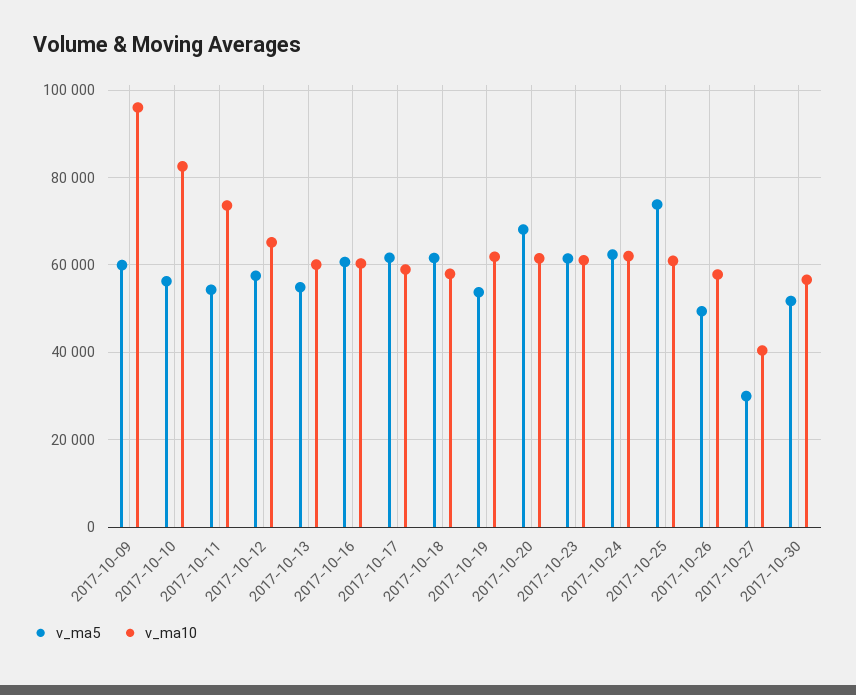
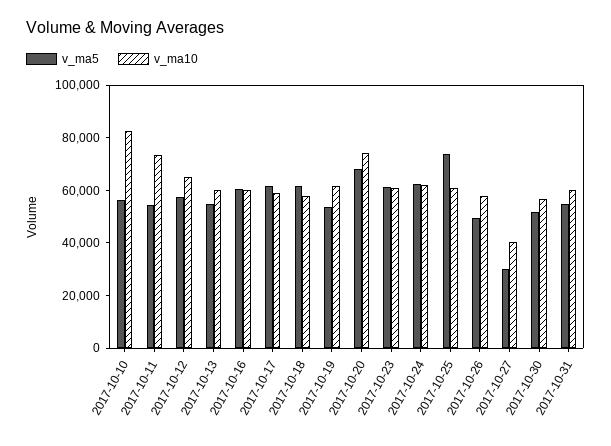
v_ma5, 2017-10-09: 60000 -> none
v_ma10, 2017-10-09: 96000 -> none
v_ma10, 2017-10-20: 62000 -> 75000
v_ma5, 2017-10-31: none -> 55000
v_ma10, 2017-10-31: none -> 60000

